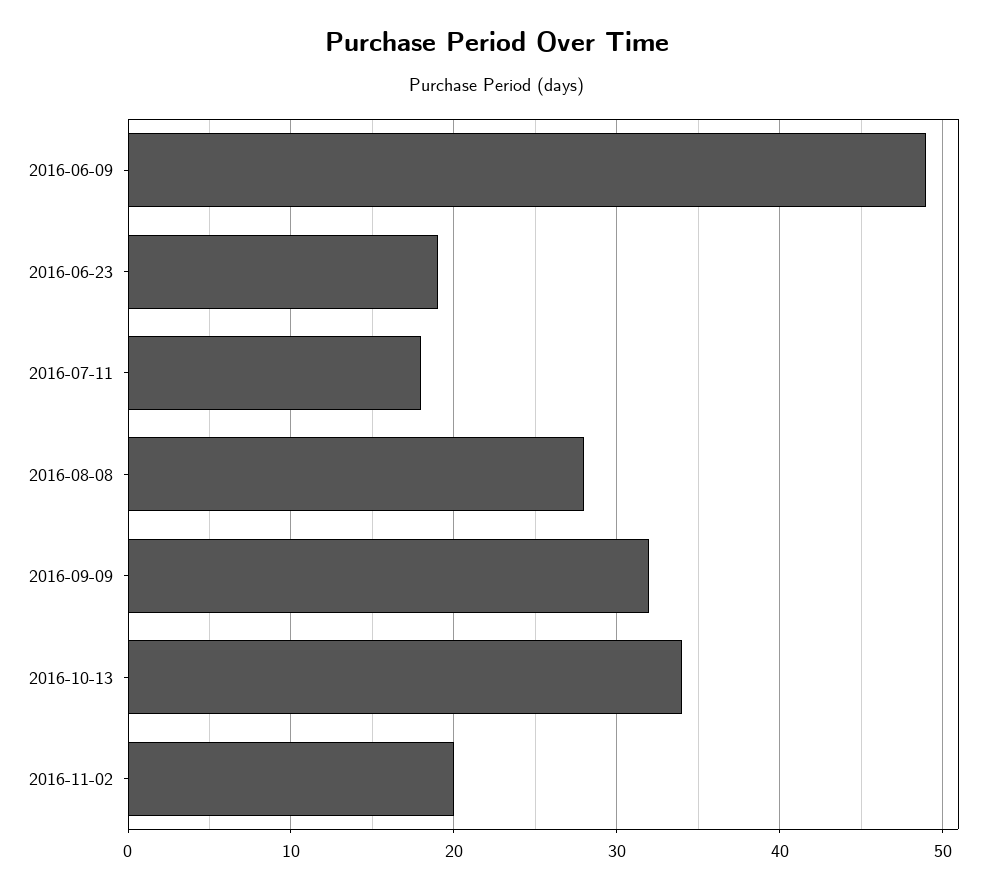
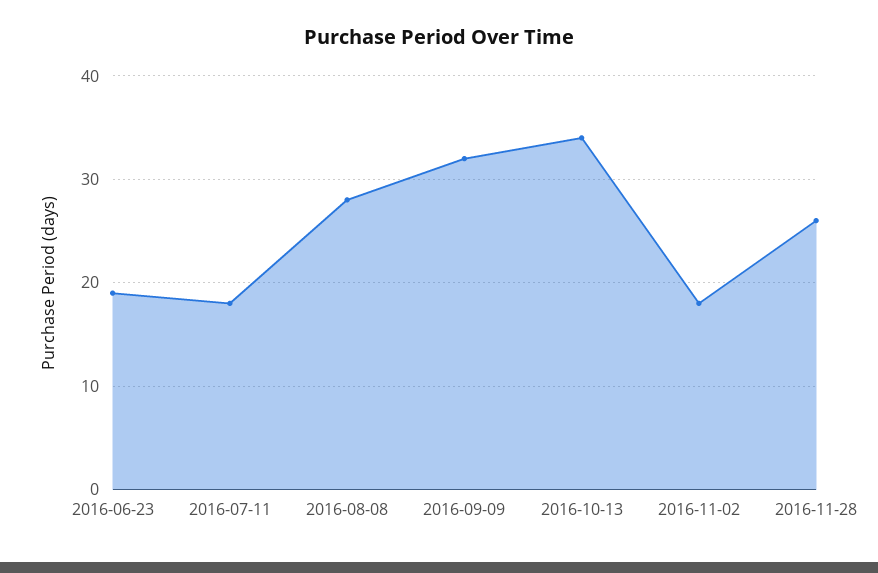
2016-06-09: 49 -> none
2016-11-02: 20 -> 18
2016-11-28: none -> 26

